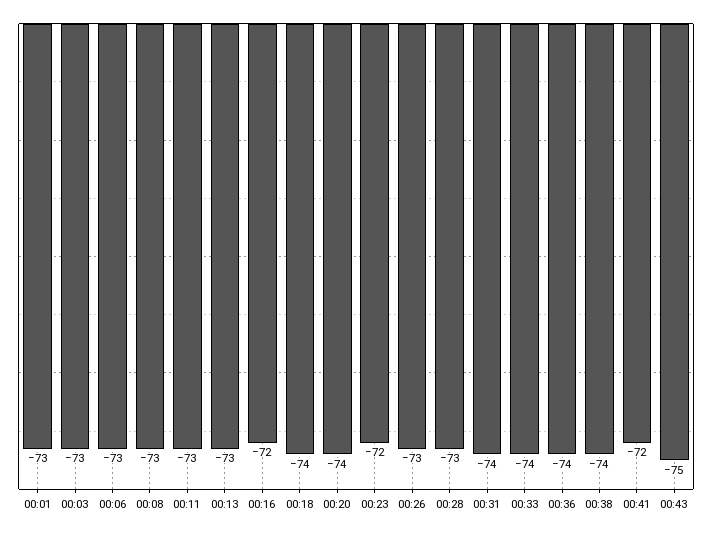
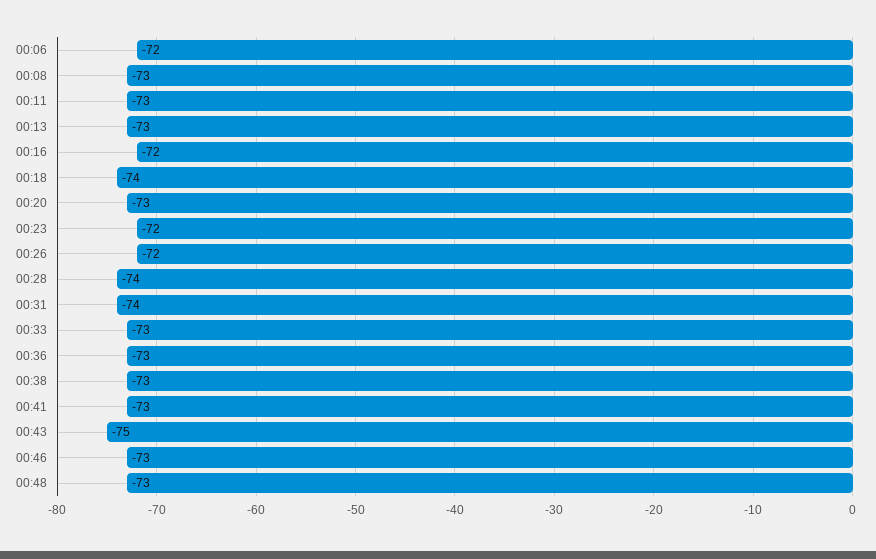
00:01: -73 -> none
00:03: -73 -> none
00:06: -73 -> -72
00:20: -74 -> -73
00:26: -73 -> -72
00:28: -73 -> -74
00:33: -74 -> -73
00:36: -74 -> -73
00:38: -74 -> -73
00:41: -72 -> -73
00:46: none -> -73
00:48: none -> -73

